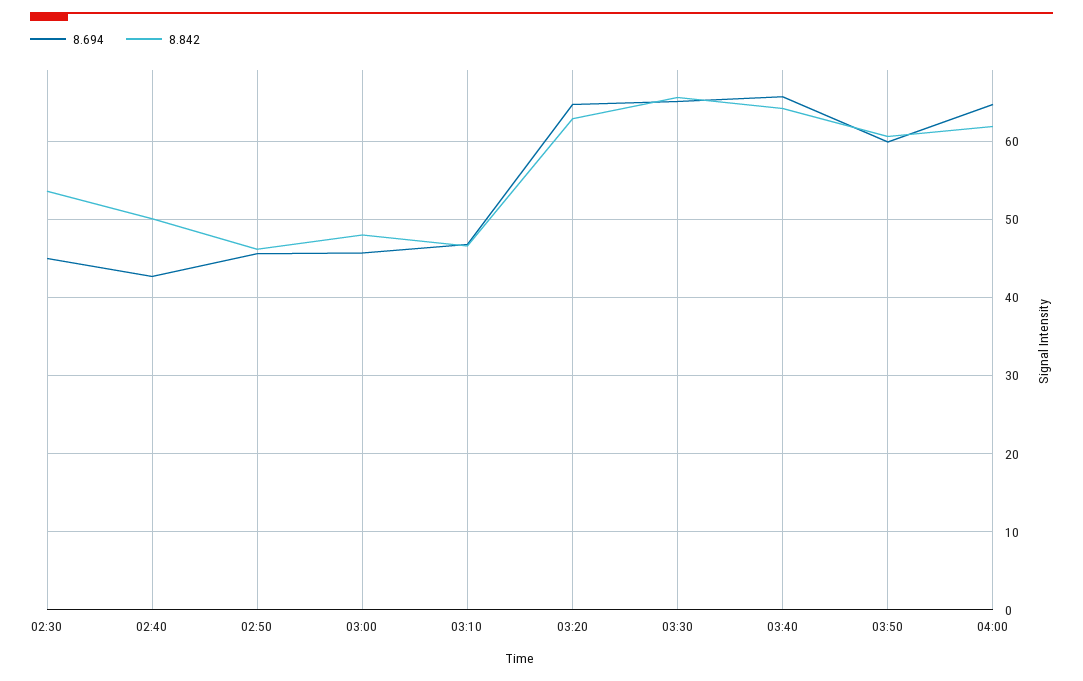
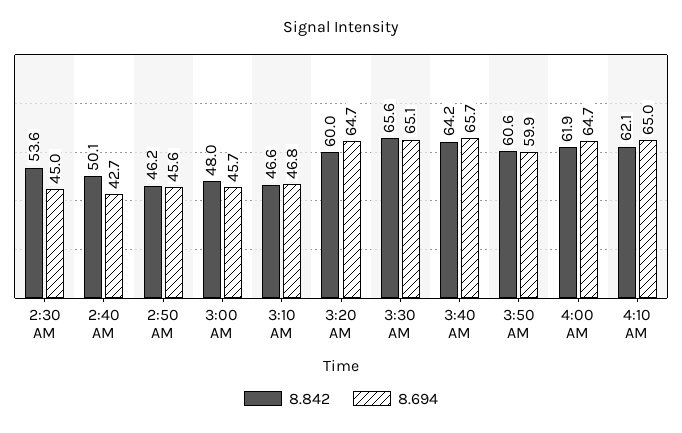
8.842, 03:20: 63 -> 60
8.842, 4:10 AM: none -> 62.1
8.694, 4:10 AM: none -> 65

